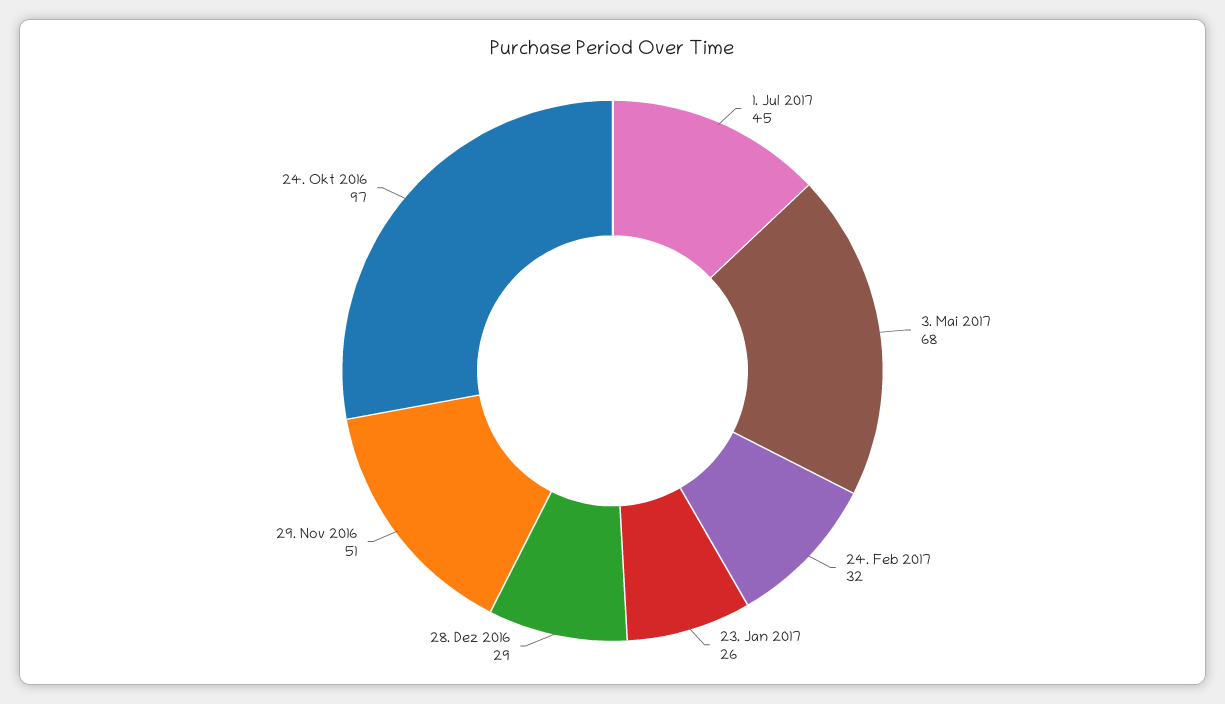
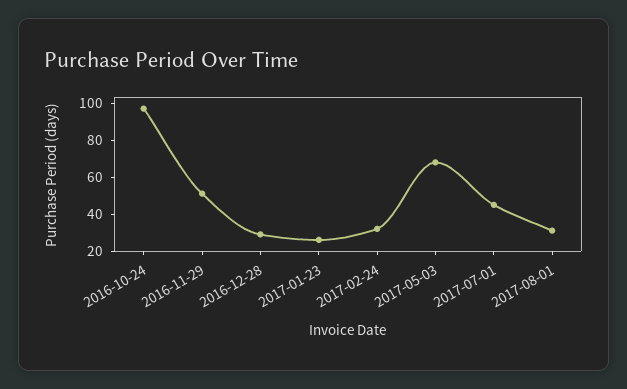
2017-08-01: none -> 30

